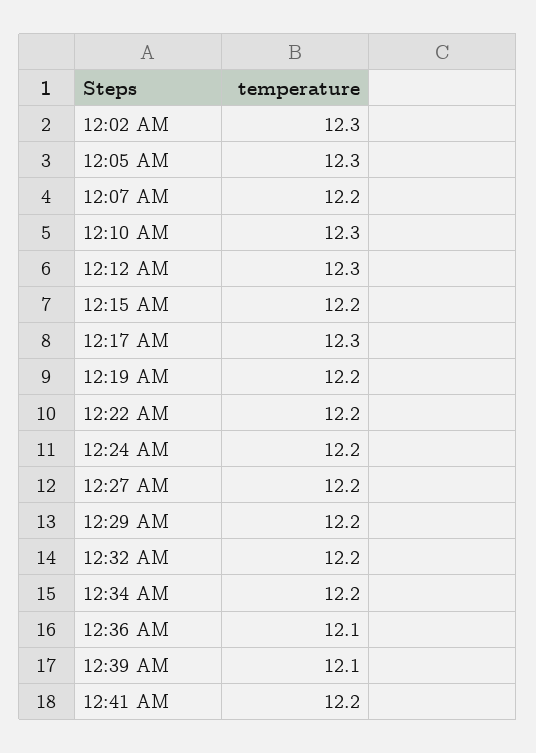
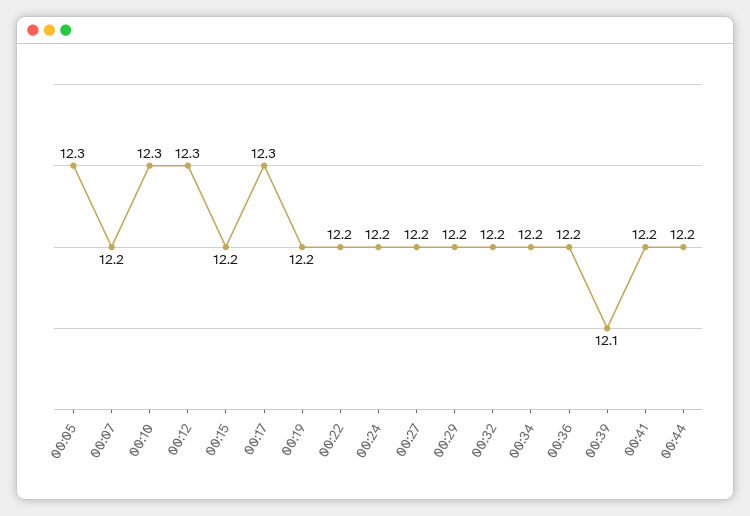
12:02 AM: 12.3 -> none
12:36 AM: 12.1 -> 12.2
00:44: none -> 12.2

